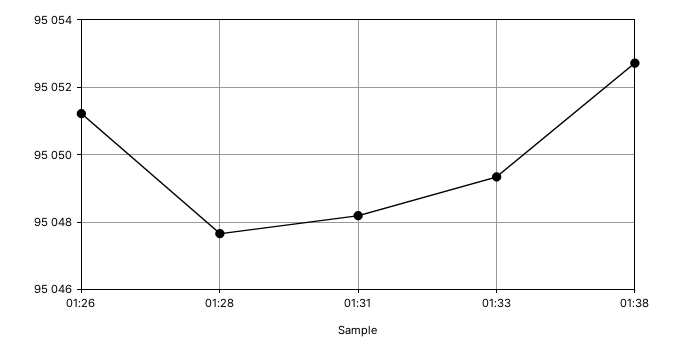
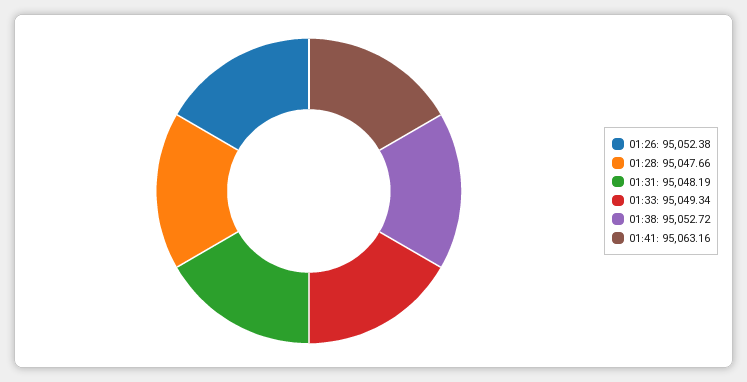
01:26: 95051.2 -> 95052.38
01:41: none -> 95063.16

